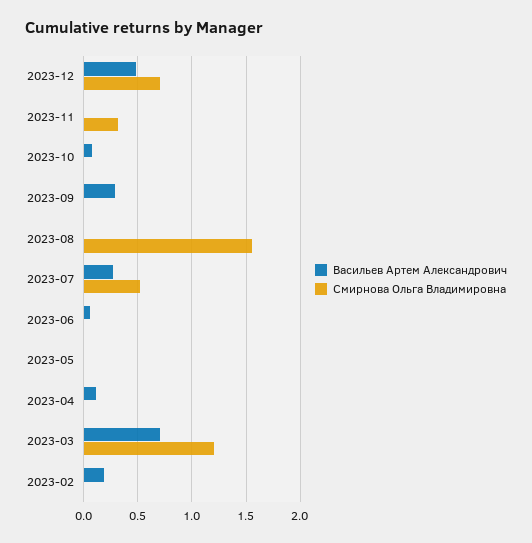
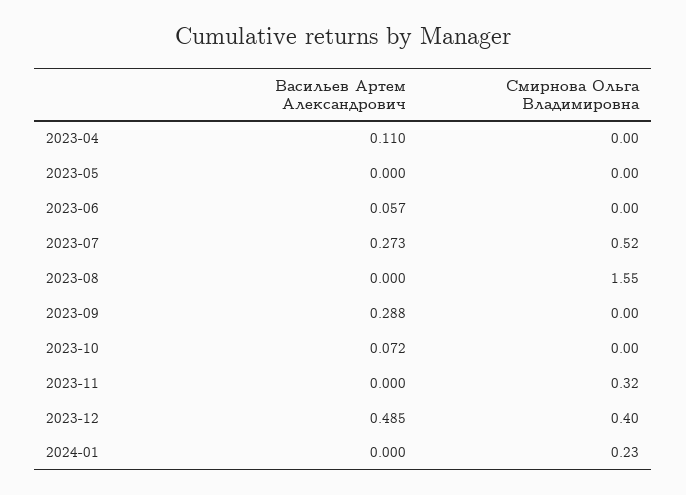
Смирнова Ольга Владимировна, 2023-12: 0.7 -> 0.4
Васильев Артем Александрович, 2023-03: 0.7 -> none
Смирнова Ольга Владимировна, 2023-03: 1.2 -> none
Васильев Артем Александрович, 2023-02: 0.2 -> none
Смирнова Ольга Владимировна, 2023-02: 0 -> none
Васильев Артем Александрович, 2024-01: none -> 0
Смирнова Ольга Владимировна, 2024-01: none -> 0.23

